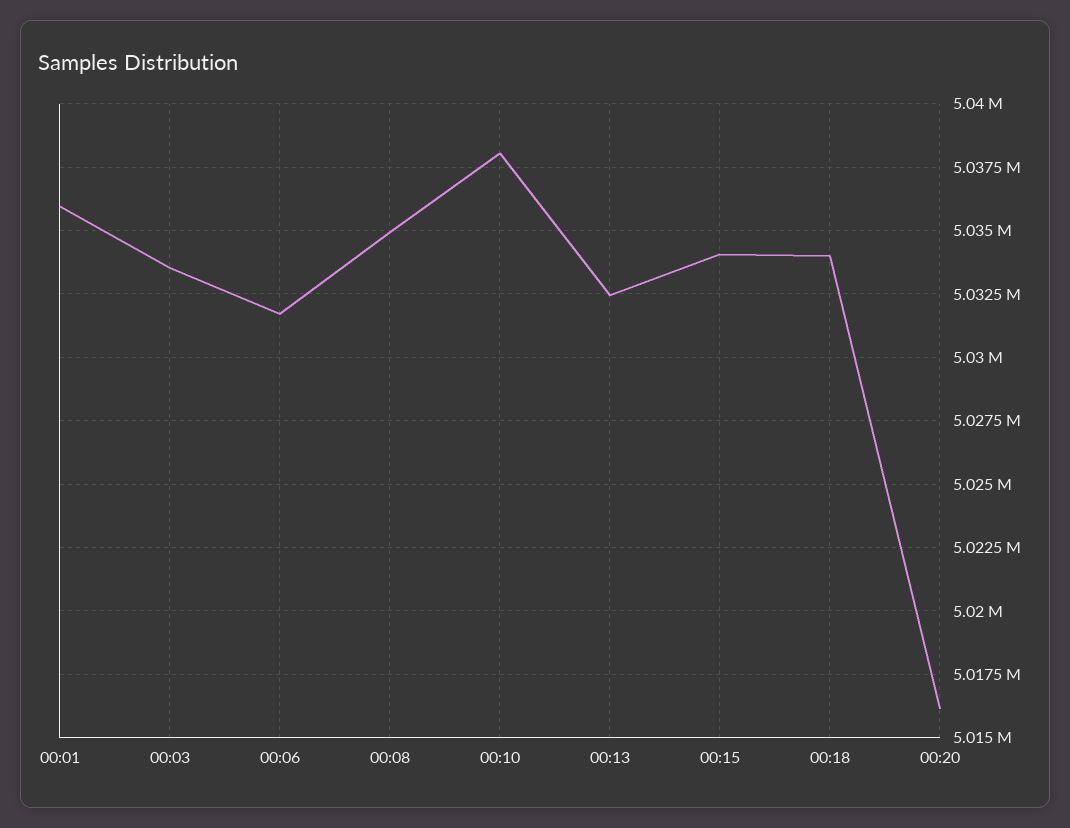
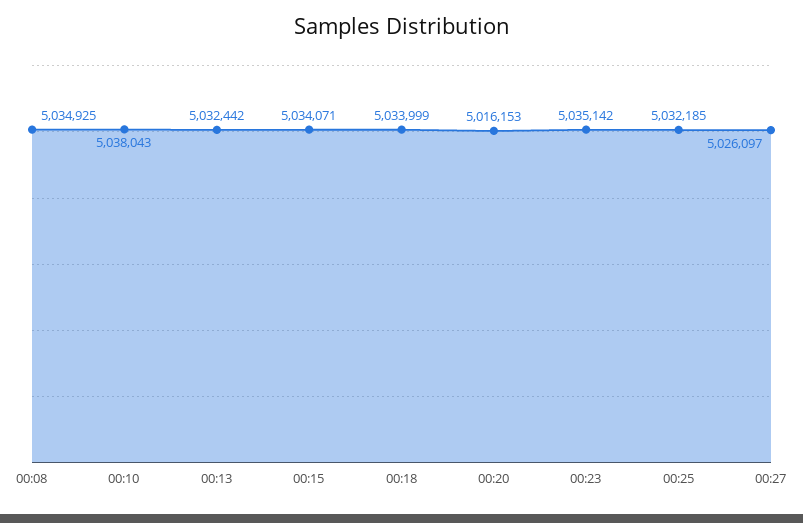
00:01: 5036000 -> none
00:03: 5033500 -> none
00:06: 5031750 -> none
00:23: none -> 5035142
00:25: none -> 5032185
00:27: none -> 5026097

